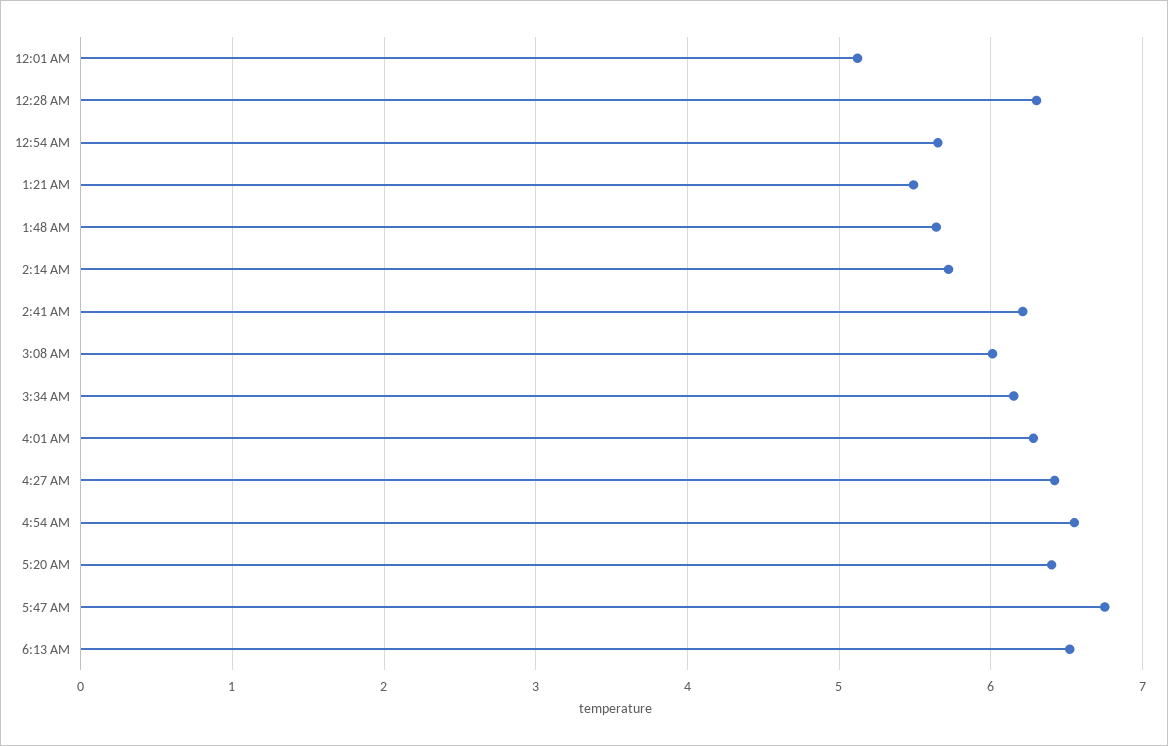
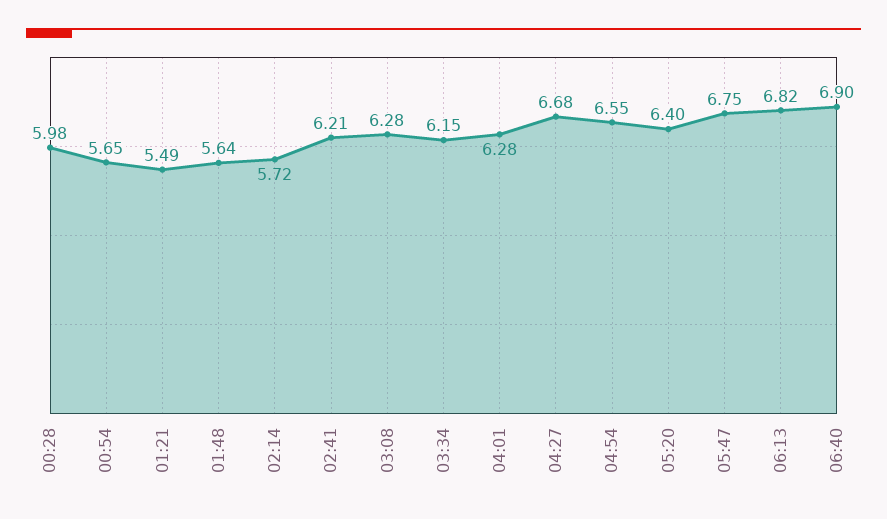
12:01 AM: 5.1 -> none
12:28 AM: 6.3 -> 5.98
3:08 AM: 6 -> 6.28
4:27 AM: 6.4 -> 6.68
6:13 AM: 6.5 -> 6.82
06:40: none -> 6.9

